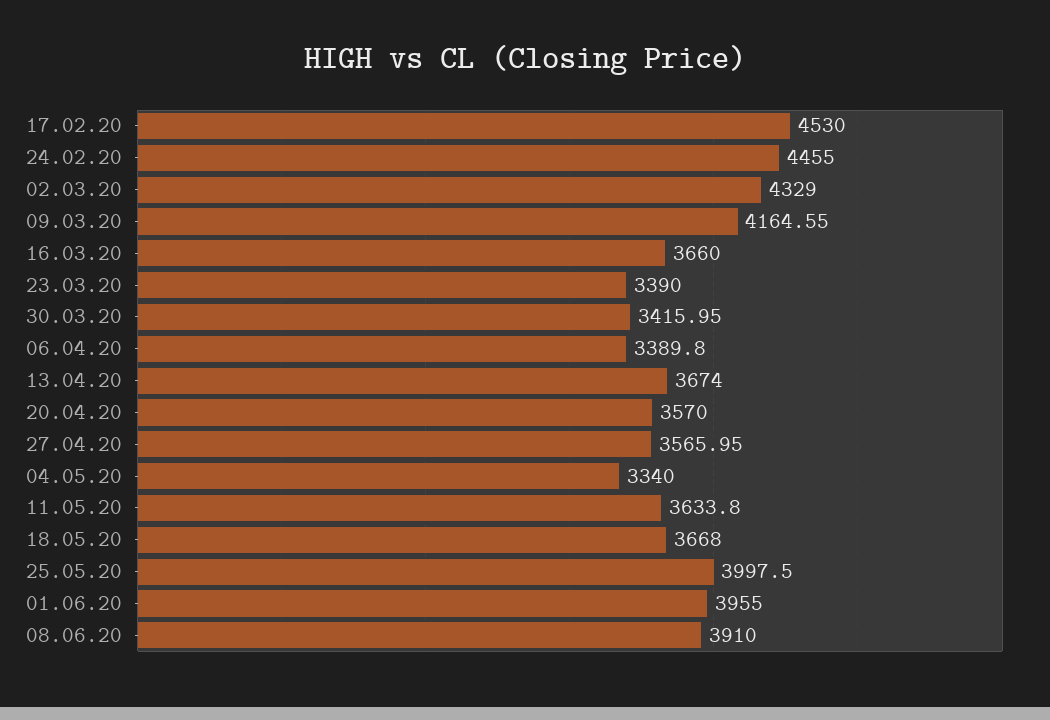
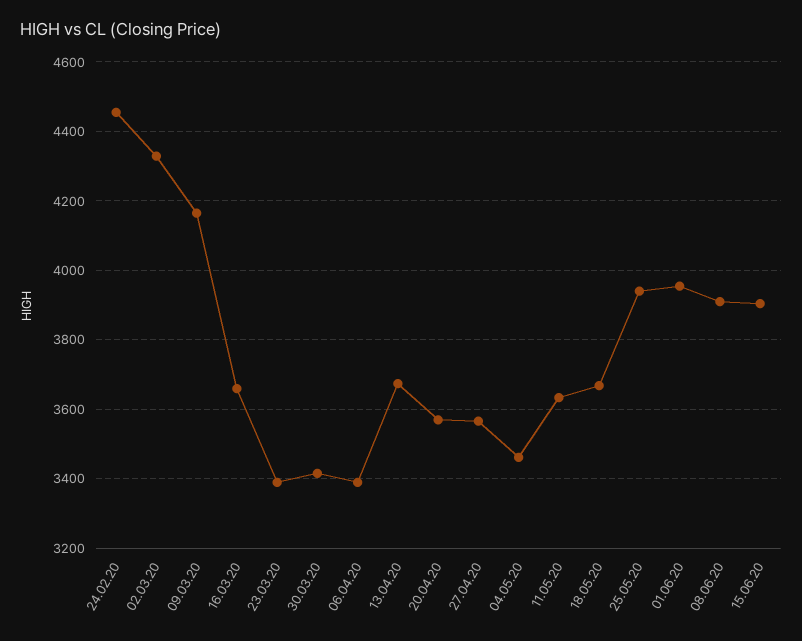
17.02.20: 4530 -> none
04.05.20: 3340 -> 3460
25.05.20: 3997.5 -> 3940
15.06.20: none -> 3900

